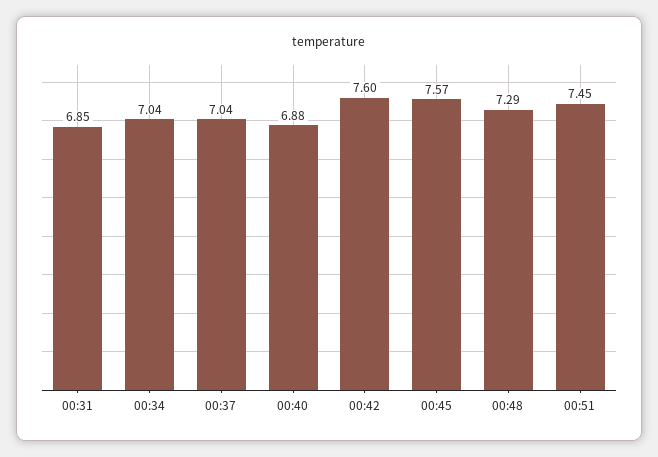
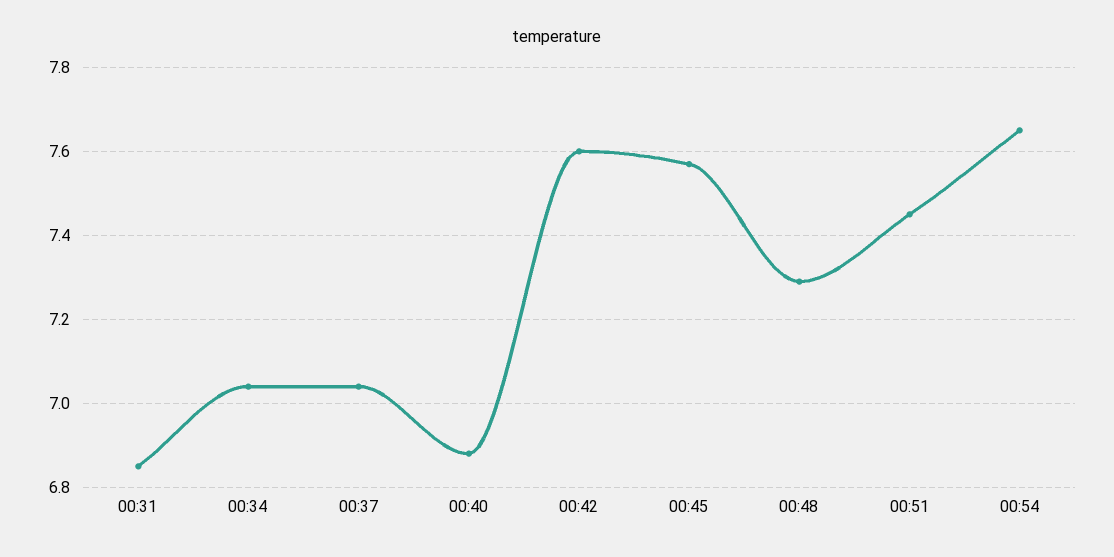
00:54: none -> 7.65

